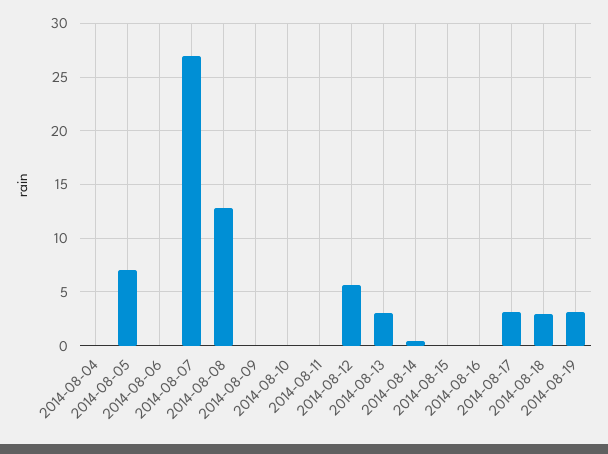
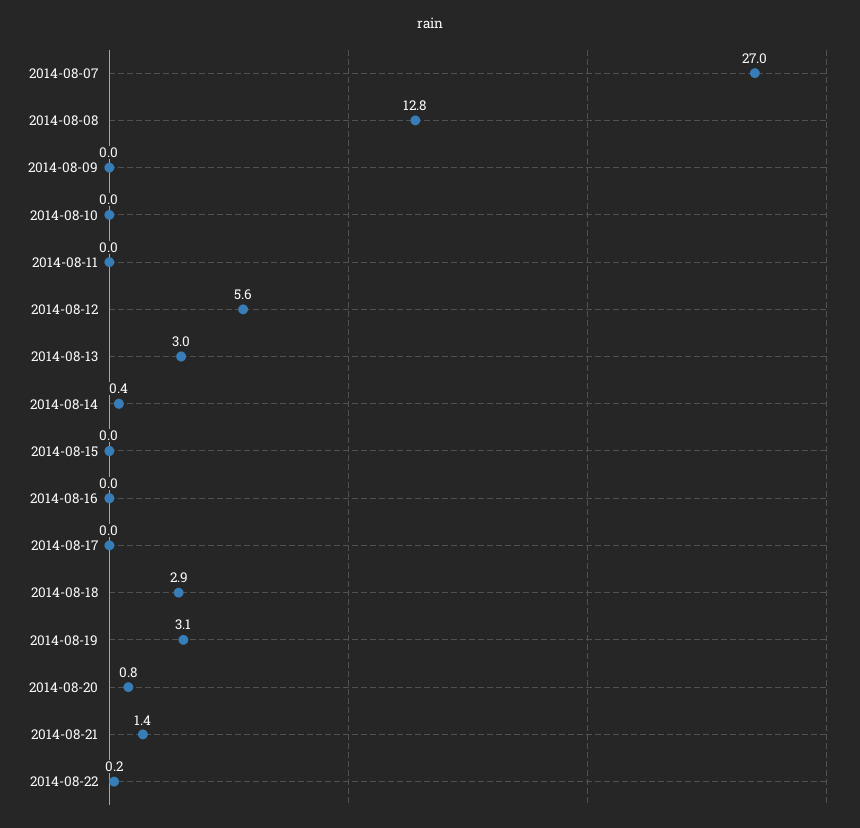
2014-08-04: 0 -> none
2014-08-05: 7 -> none
2014-08-06: 0 -> none
2014-08-17: 3 -> 0
2014-08-20: none -> 0.8
2014-08-21: none -> 1.4
2014-08-22: none -> 0.2

